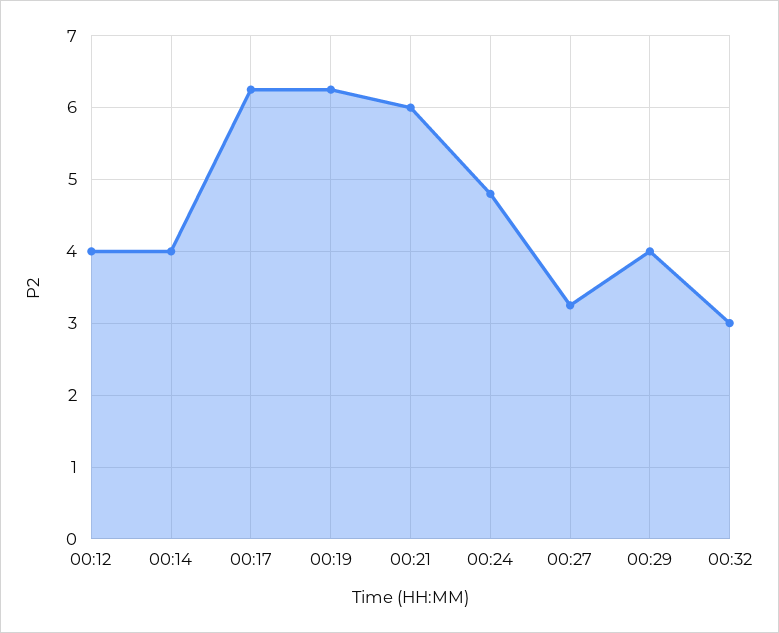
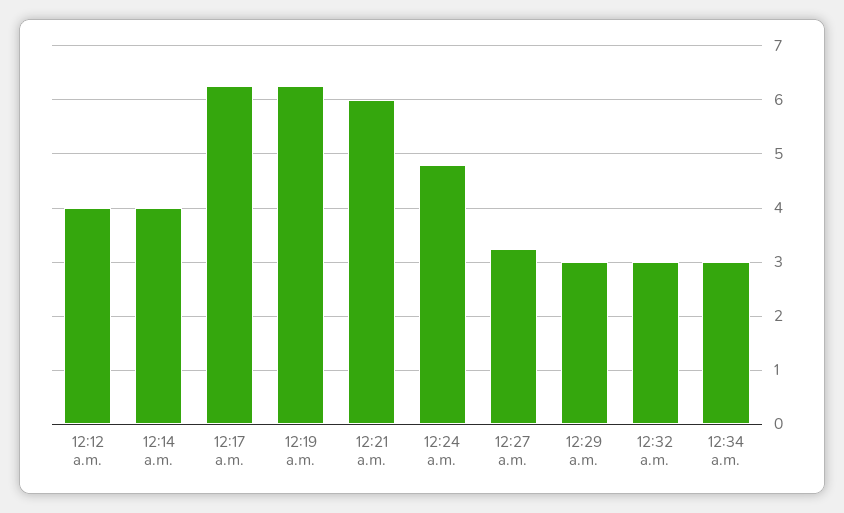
00:29: 4 -> 3
12:34 a.m.: none -> 3

